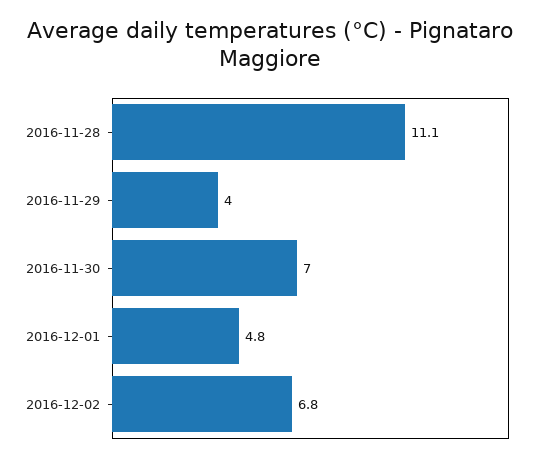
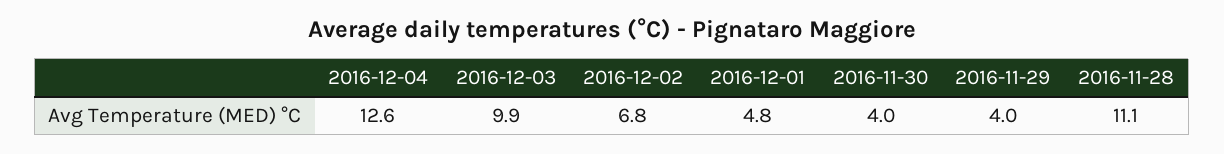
2016-11-30: 7 -> 4
2016-12-04: none -> 12.6
2016-12-03: none -> 9.9

